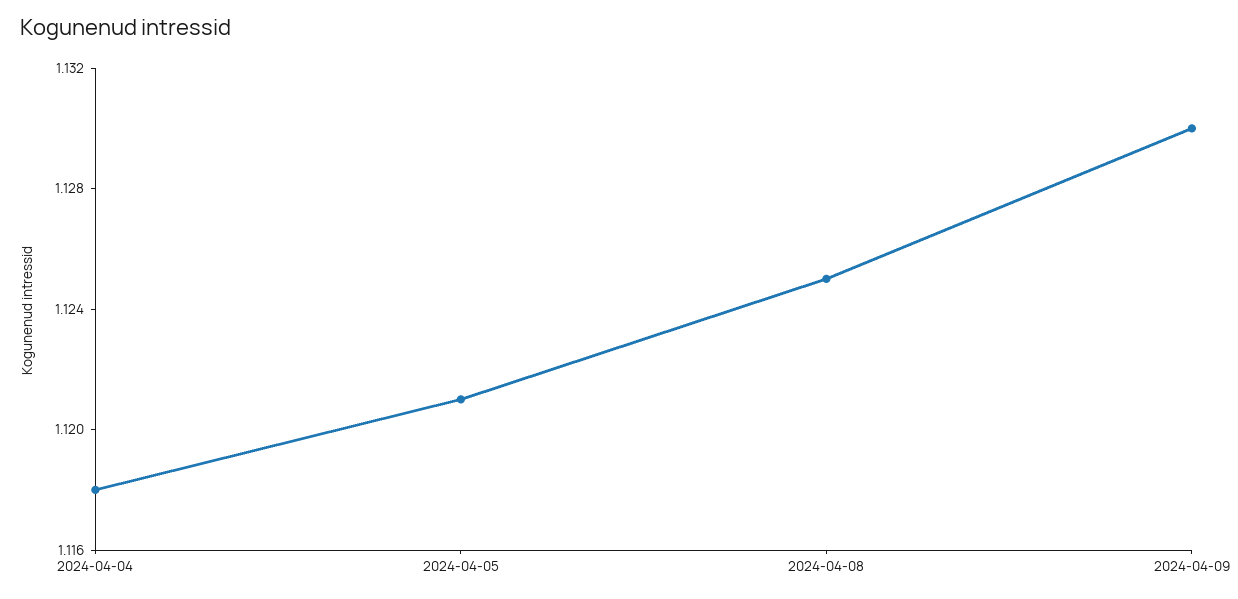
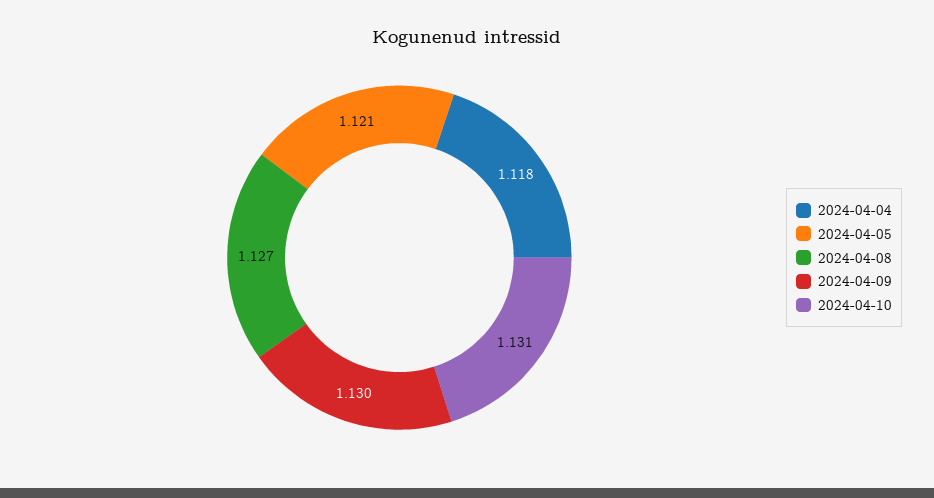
2024-04-08: 1.125 -> 1.127
2024-04-10: none -> 1.131

